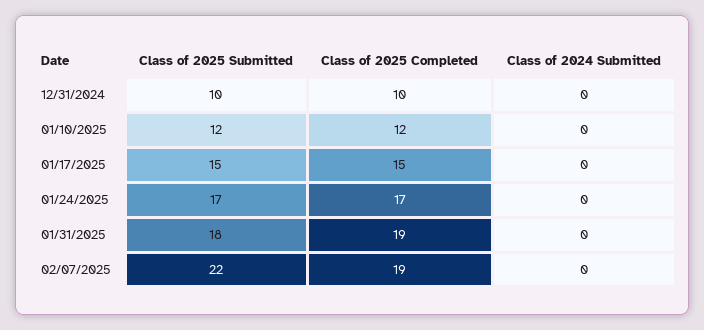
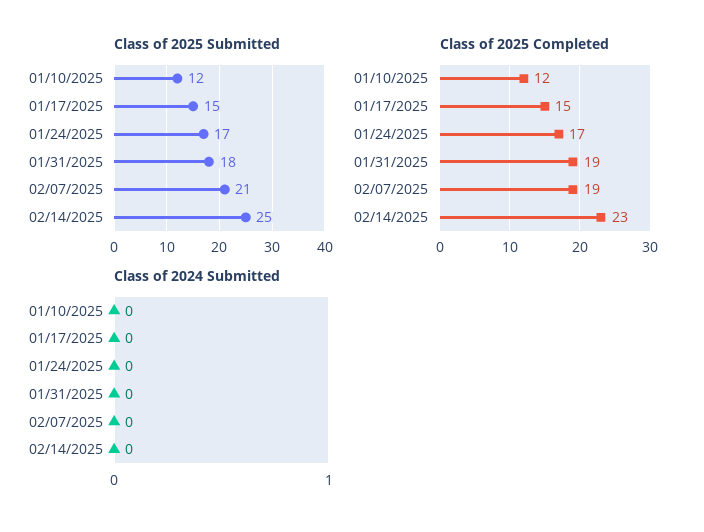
Class of 2025 Submitted, 12/31/2024: 10 -> none
Class of 2025 Completed, 12/31/2024: 10 -> none
Class of 2024 Submitted, 12/31/2024: 0 -> none
Class of 2025 Submitted, 02/07/2025: 22 -> 21
Class of 2025 Submitted, 02/14/2025: none -> 25
Class of 2025 Completed, 02/14/2025: none -> 23
Class of 2024 Submitted, 02/14/2025: none -> 0

